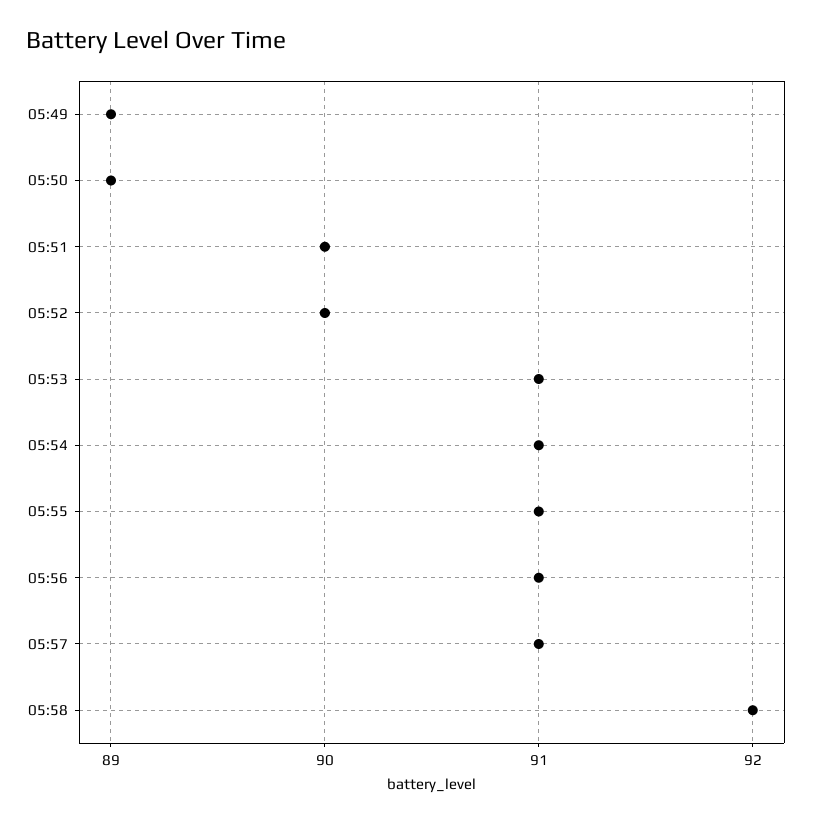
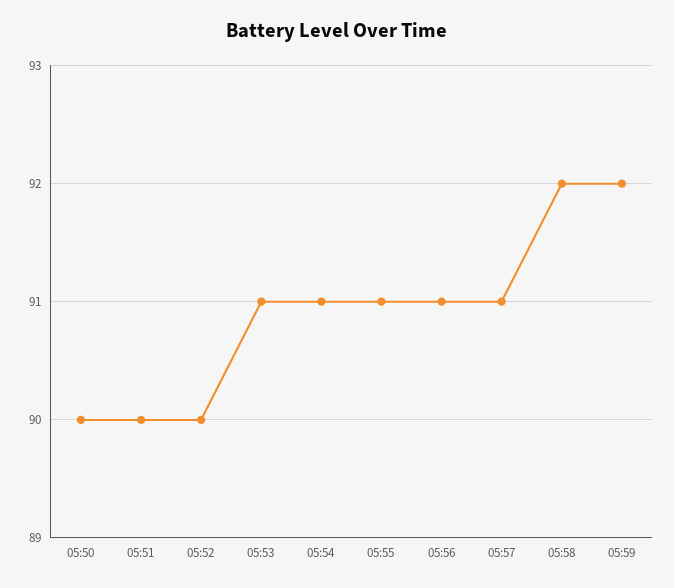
05:49: 89 -> none
05:50: 89 -> 90
05:59: none -> 92

